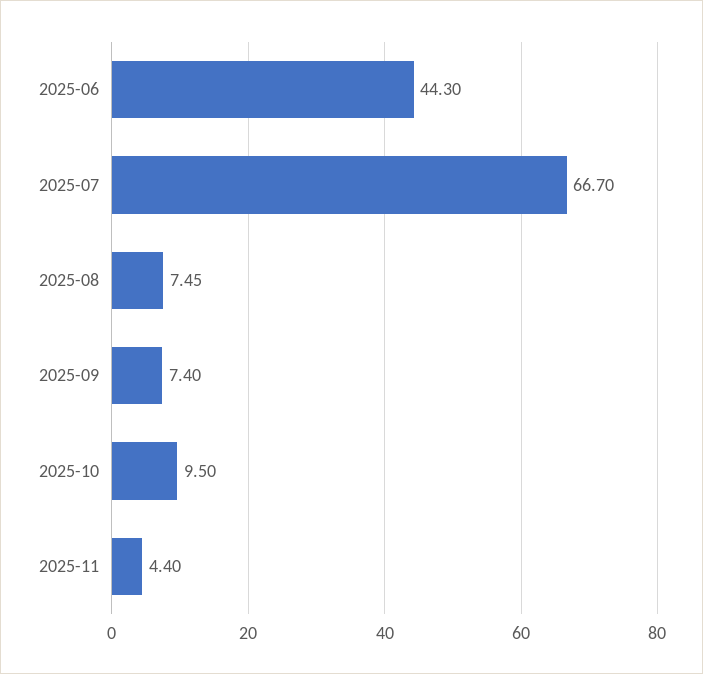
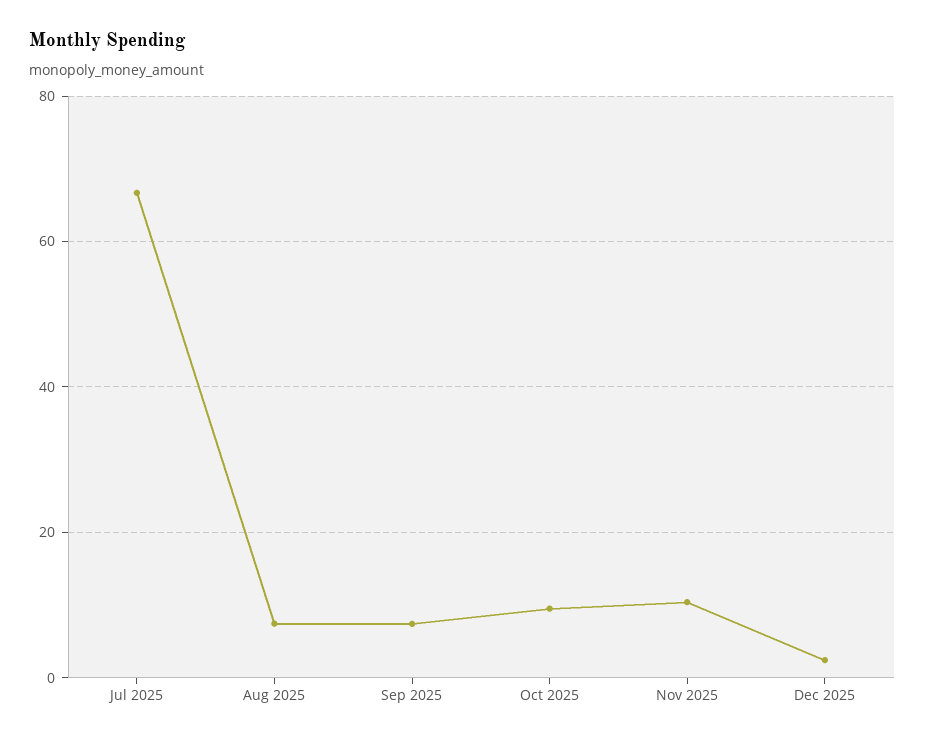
2025-06: 44.3 -> none
2025-11: 4.4 -> 10
Dec 2025: none -> 2

